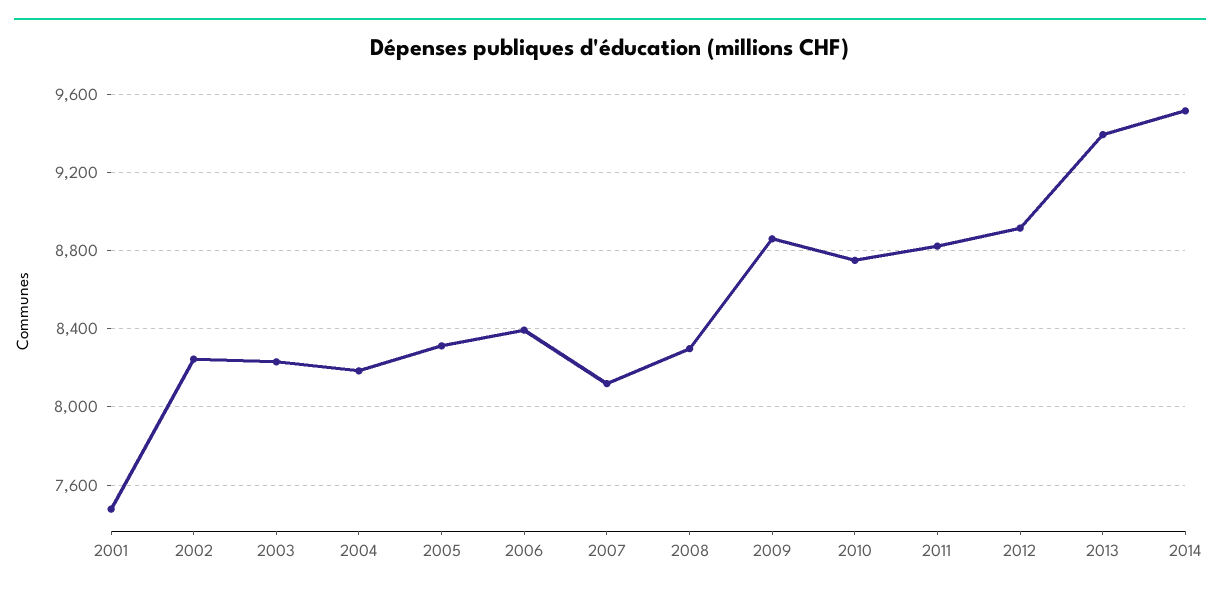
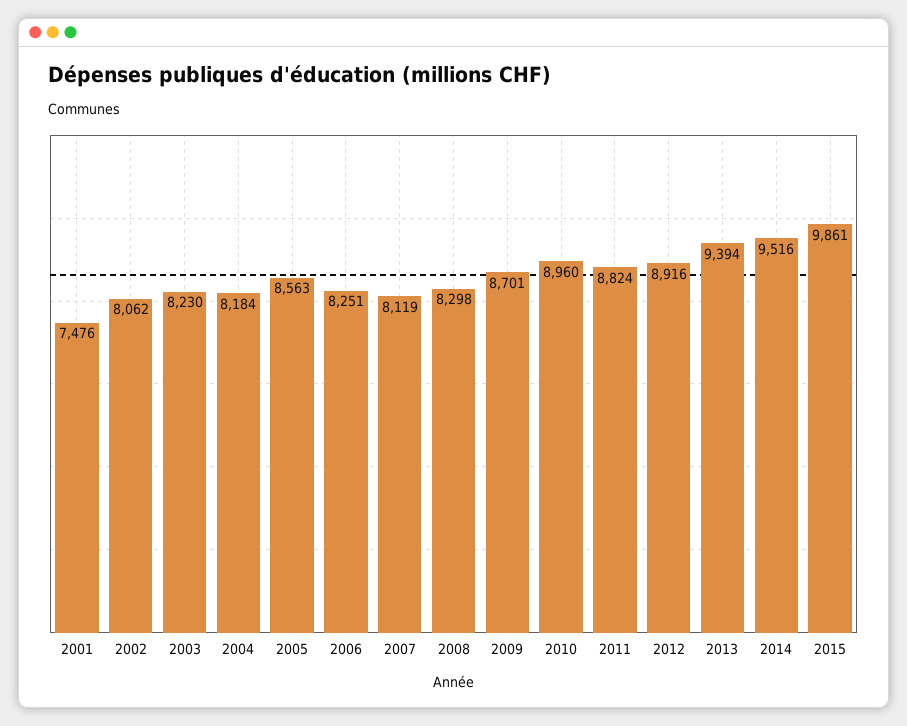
2002: 8250 -> 8062
2005: 8300 -> 8563
2006: 8400 -> 8251
2009: 8850 -> 8701
2010: 8750 -> 8960
2015: none -> 9861

